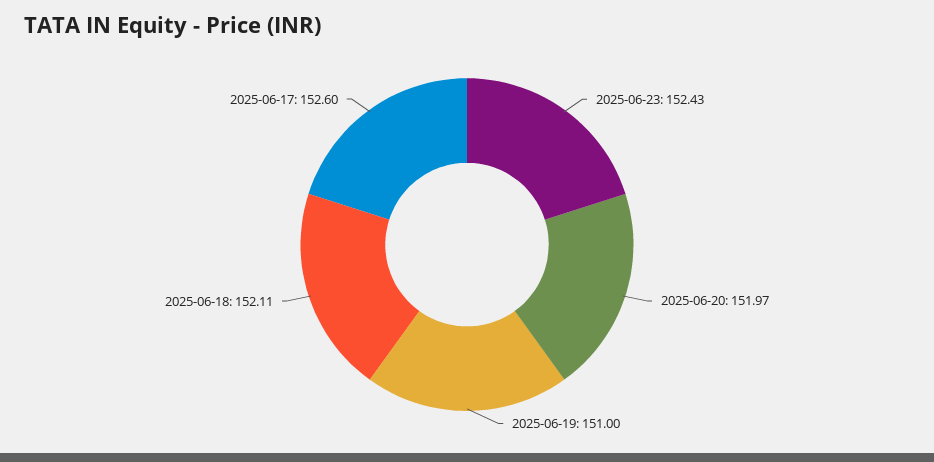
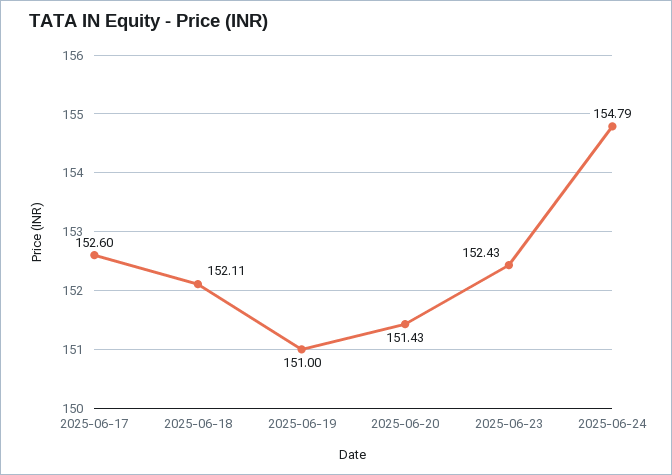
2025-06-20: 151.97 -> 151.43
2025-06-24: none -> 154.79

